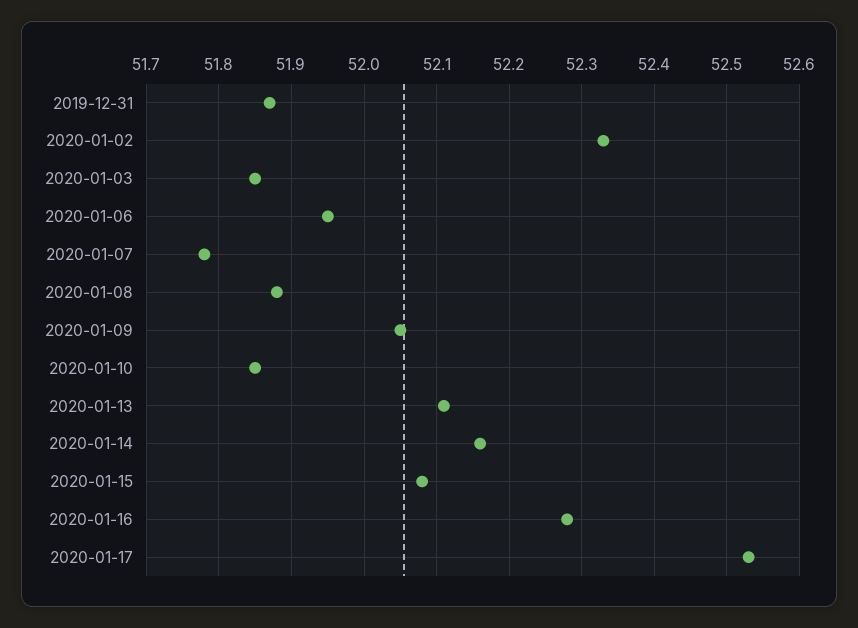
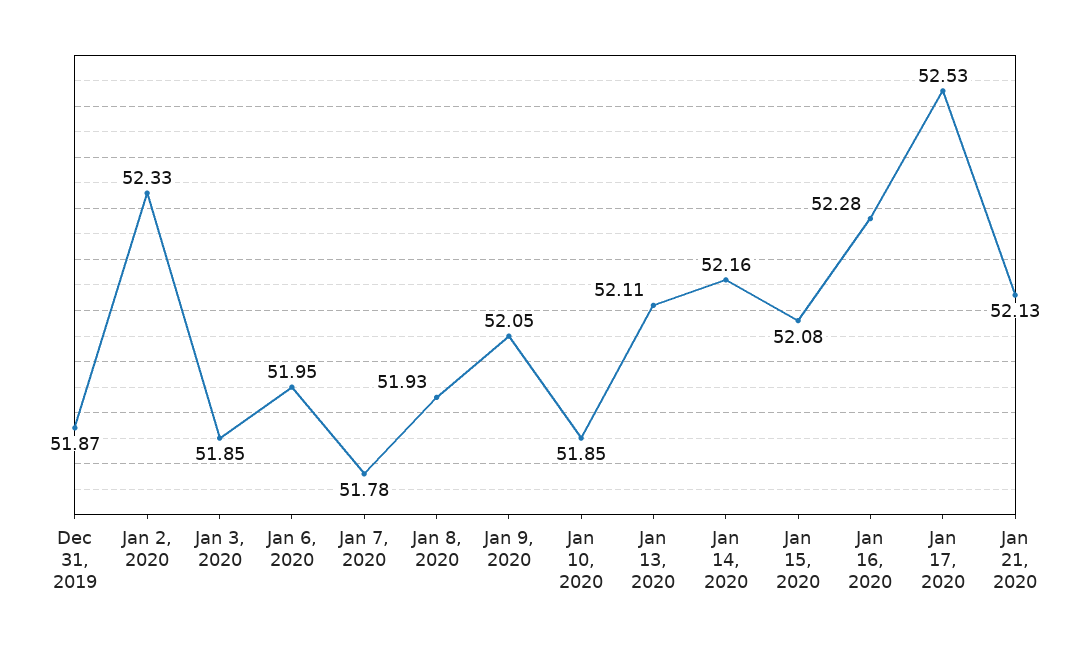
2020-01-08: 51.88 -> 51.93
Jan 21, 2020: none -> 52.13

